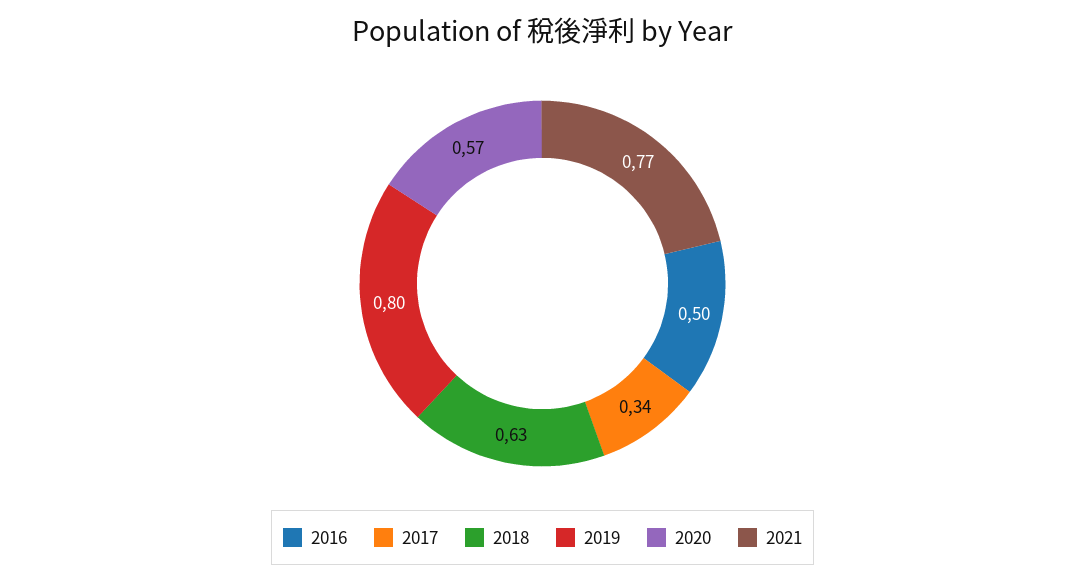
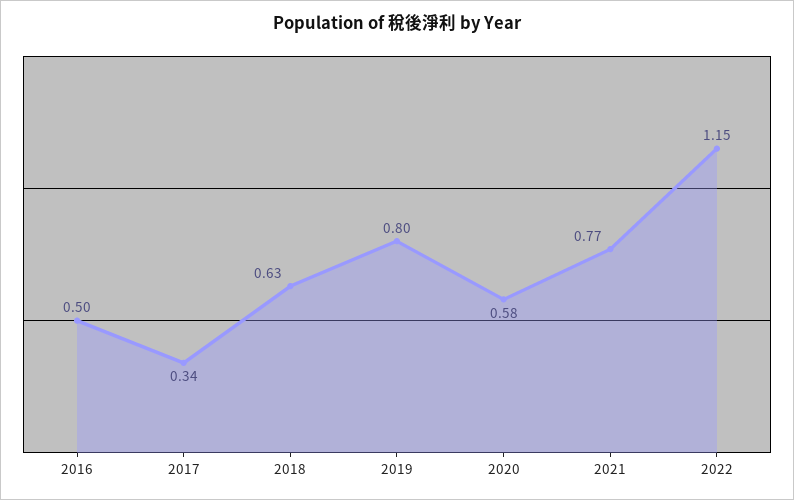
2020: 0.57 -> 0.58
2022: none -> 1.15

